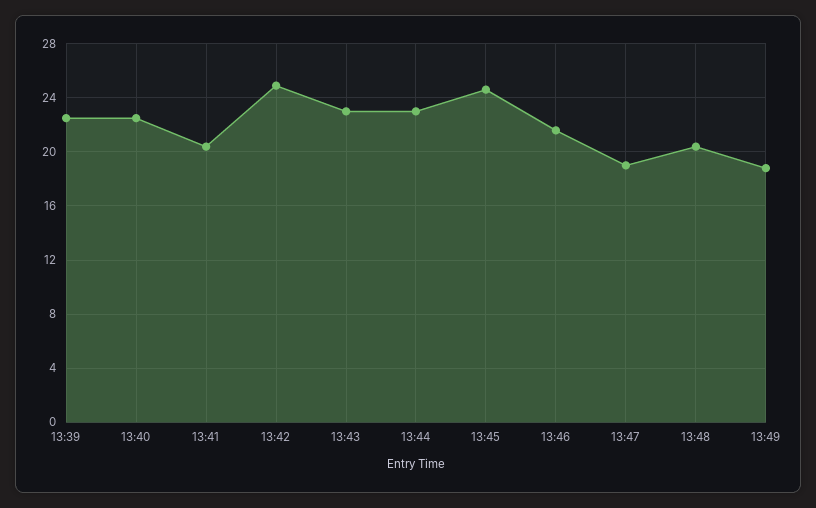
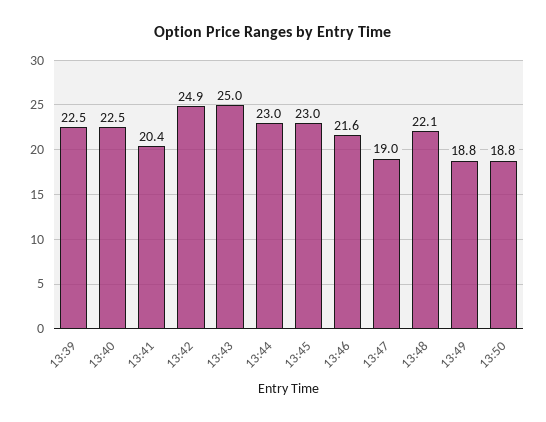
13:43: 23 -> 25
13:45: 24.5 -> 23
13:48: 20.5 -> 22.1
13:50: none -> 18.8

